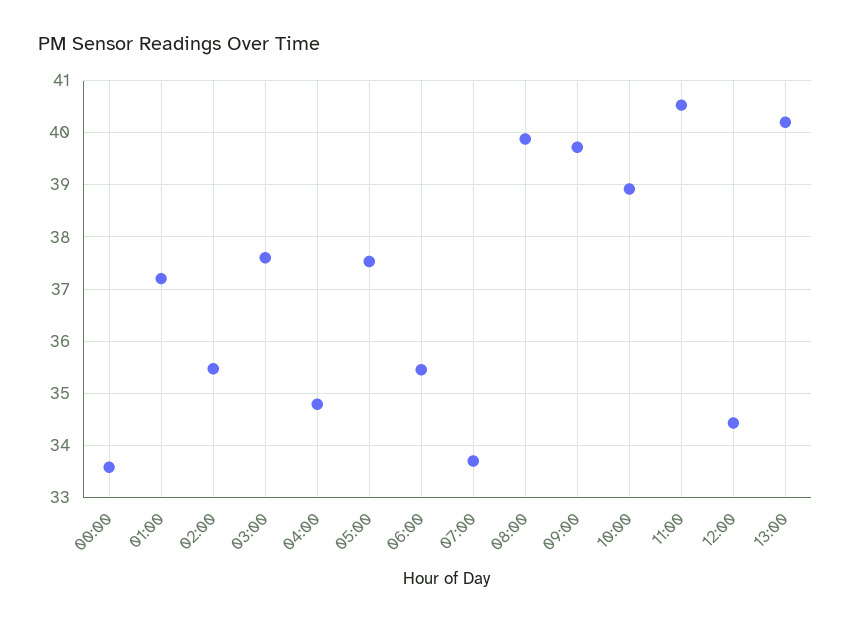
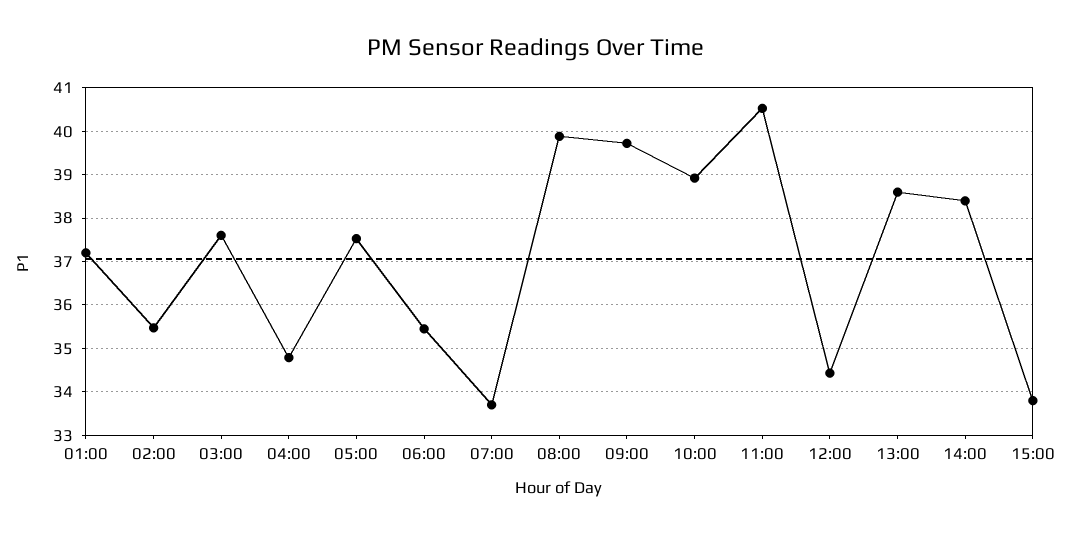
00:00: 33.6 -> none
13:00: 40.2 -> 38.6
14:00: none -> 38.4
15:00: none -> 33.8

